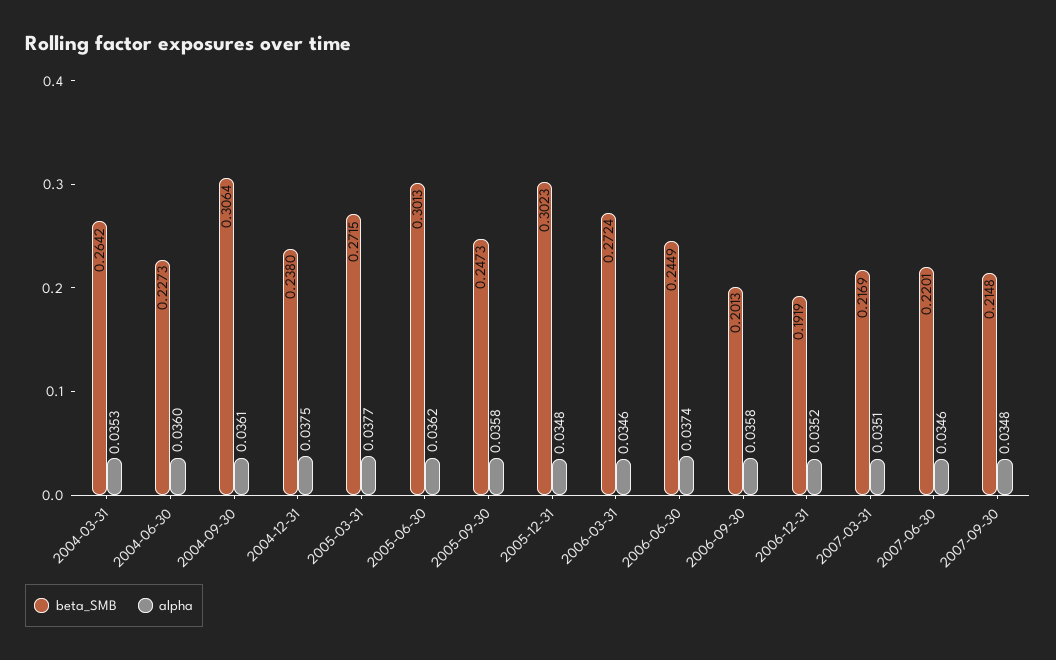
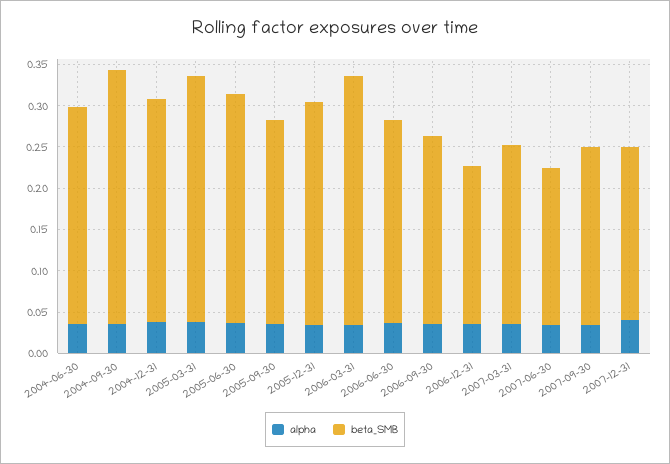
beta_SMB, 2004-03-31: 0.2642 -> none
alpha, 2004-03-31: 0.0353 -> none
beta_SMB, 2004-06-30: 0.2273 -> 0.26
beta_SMB, 2004-12-31: 0.238 -> 0.27
beta_SMB, 2005-03-31: 0.2715 -> 0.3
beta_SMB, 2005-06-30: 0.3013 -> 0.28
beta_SMB, 2005-12-31: 0.3023 -> 0.27
beta_SMB, 2006-03-31: 0.2724 -> 0.3
beta_SMB, 2006-09-30: 0.2013 -> 0.23
beta_SMB, 2007-06-30: 0.2201 -> 0.19
alpha, 2007-12-31: none -> 0.04
beta_SMB, 2007-12-31: none -> 0.21

